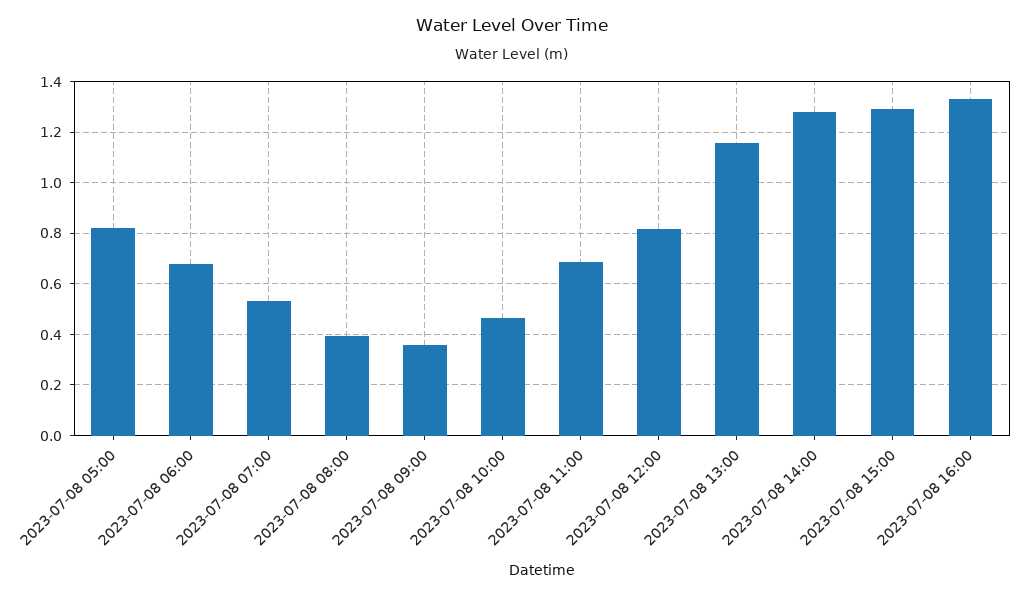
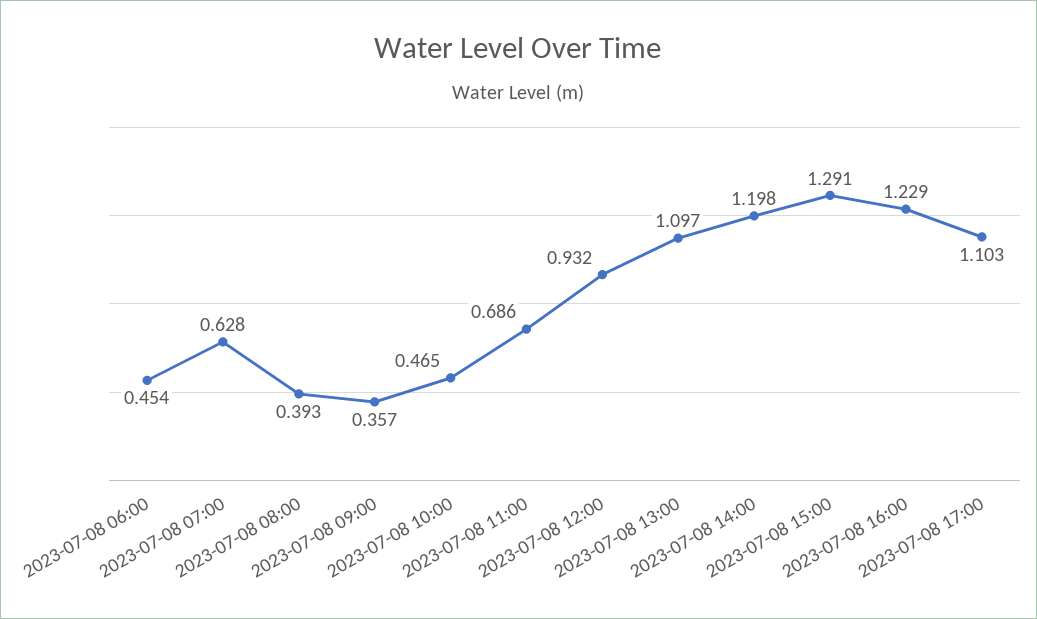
2023-07-08 05:00: 0.825 -> none
2023-07-08 06:00: 0.675 -> 0.454
2023-07-08 07:00: 0.525 -> 0.628
2023-07-08 12:00: 0.825 -> 0.932
2023-07-08 13:00: 1.15 -> 1.097
2023-07-08 14:00: 1.275 -> 1.198
2023-07-08 16:00: 1.325 -> 1.229
2023-07-08 17:00: none -> 1.103

